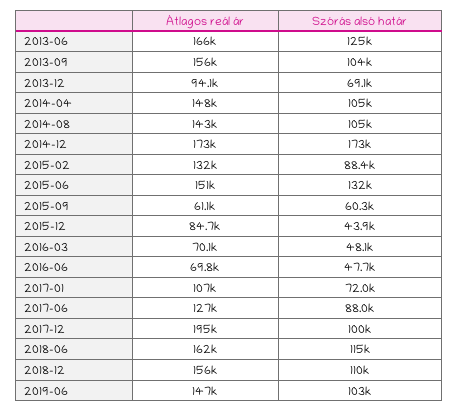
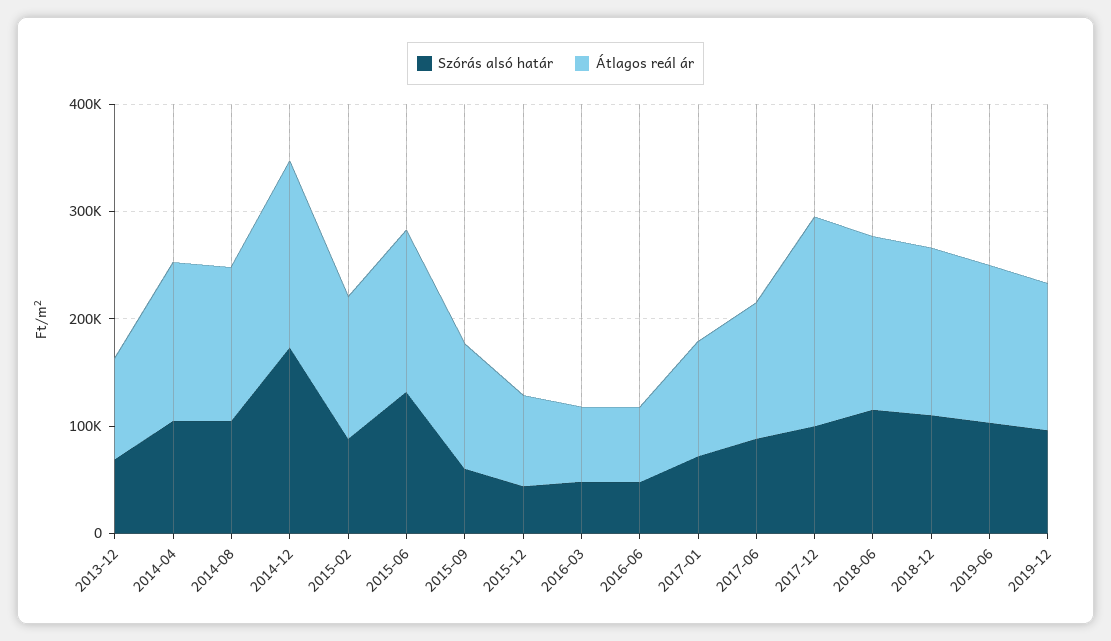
Átlagos reál ár, 2013-06: 166000 -> none
Szórás alsó határ, 2013-06: 125000 -> none
Átlagos reál ár, 2013-09: 156000 -> none
Szórás alsó határ, 2013-09: 104000 -> none
Átlagos reál ár, 2015-09: 61100 -> 120000
Szórás alsó határ, 2019-12: none -> 100000
Átlagos reál ár, 2019-12: none -> 140000

